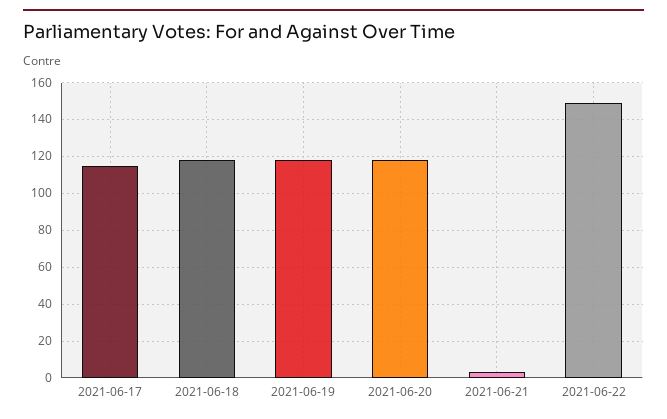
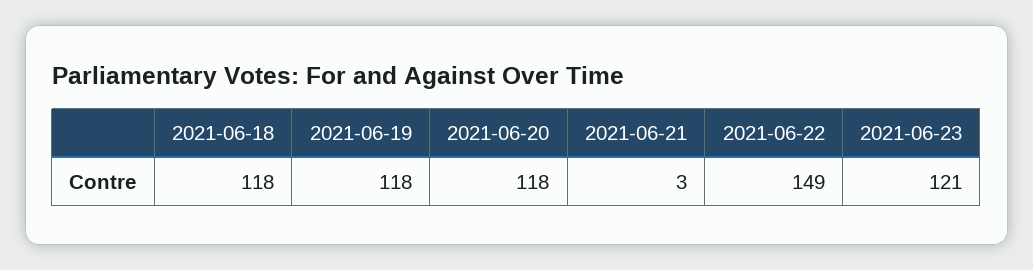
2021-06-17: 115 -> none
2021-06-23: none -> 121

